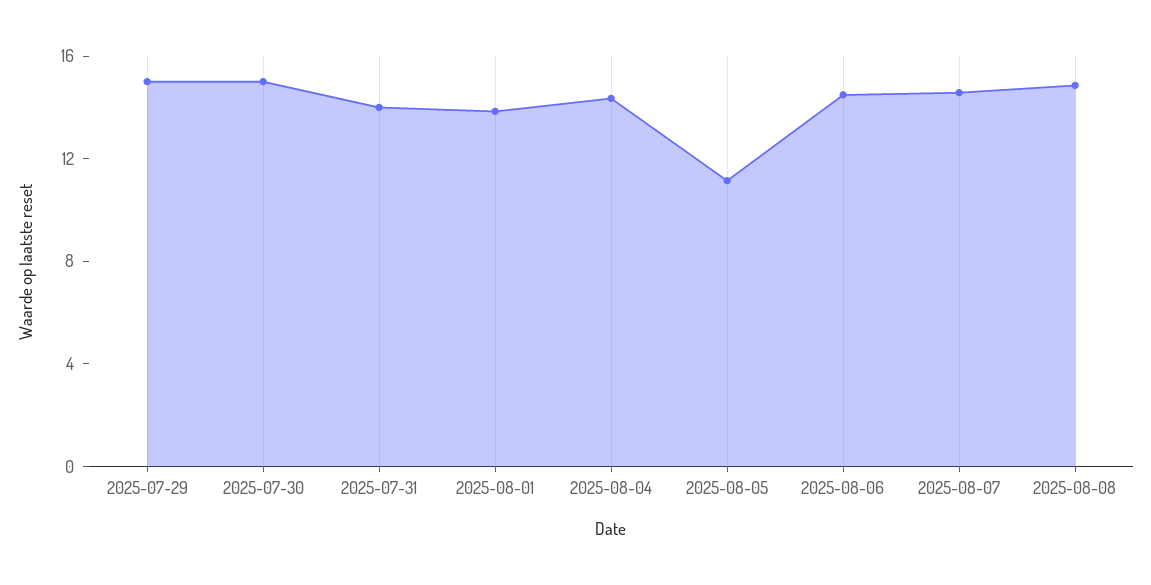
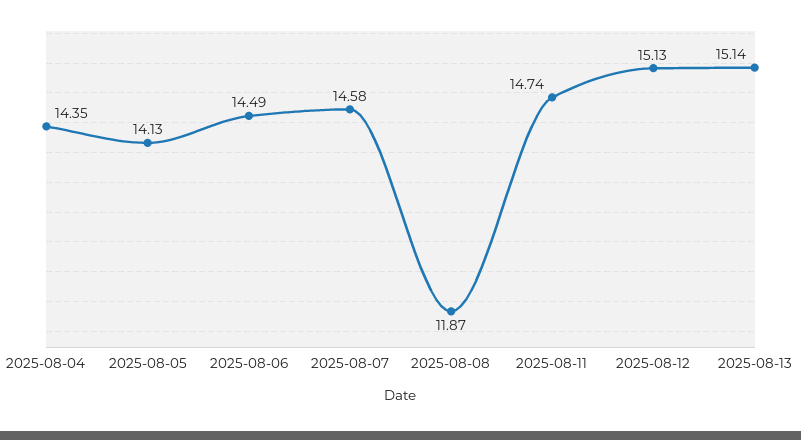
2025-07-29: 15 -> none
2025-07-30: 15 -> none
2025-07-31: 14 -> none
2025-08-01: 14 -> none
2025-08-05: 11 -> 14.13
2025-08-08: 15 -> 11.87
2025-08-11: none -> 14.74
2025-08-12: none -> 15.13
2025-08-13: none -> 15.14

